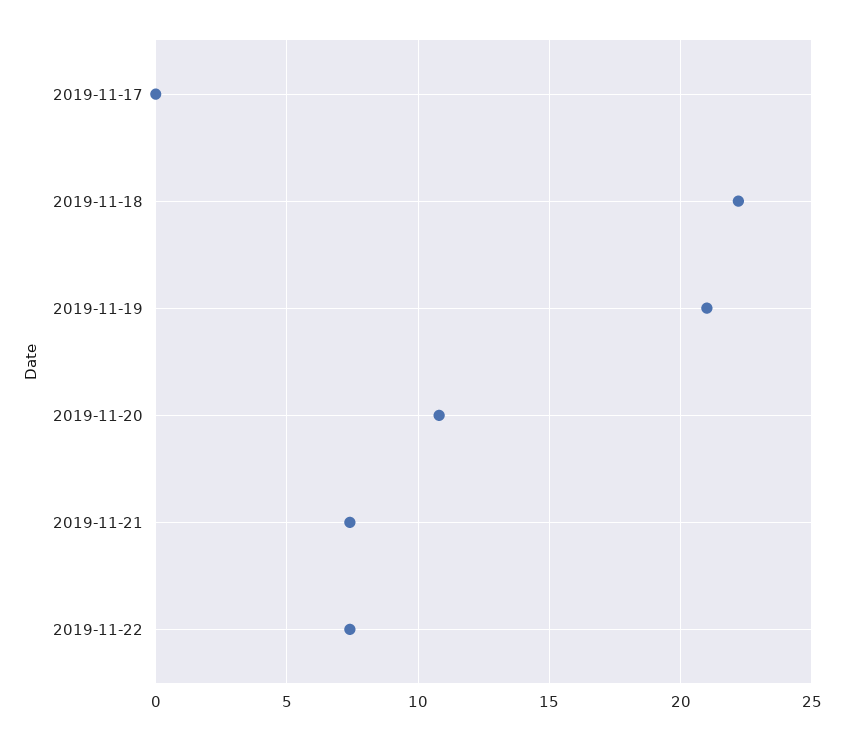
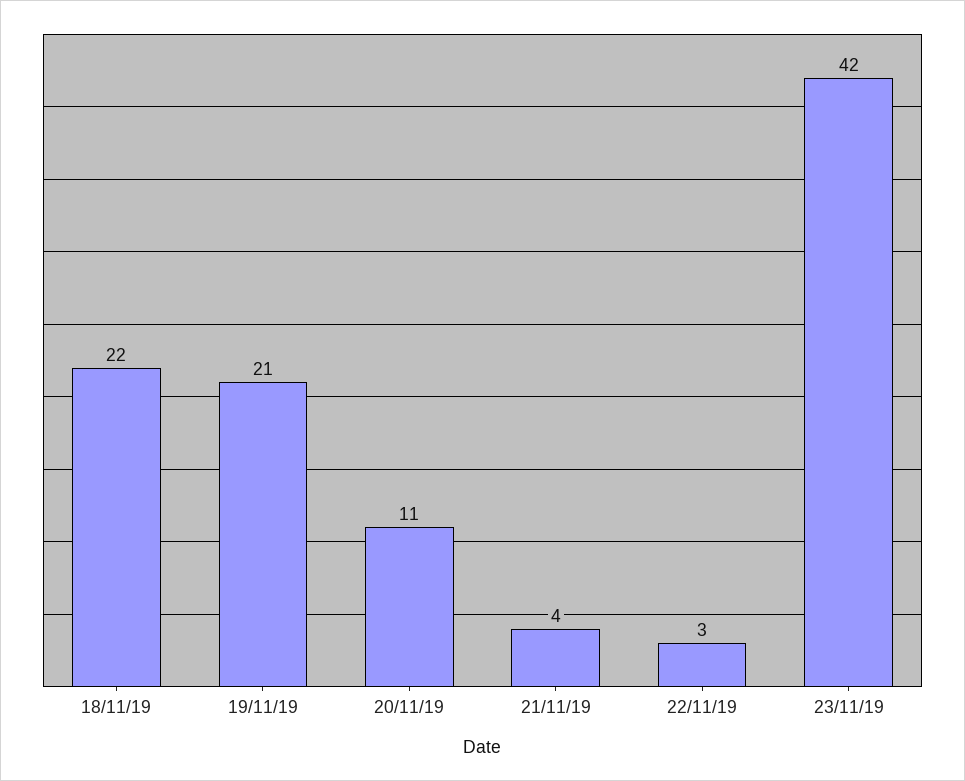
2019-11-17: 0 -> none
2019-11-21: 7.5 -> 4
2019-11-22: 7.5 -> 3
23/11/19: none -> 42

